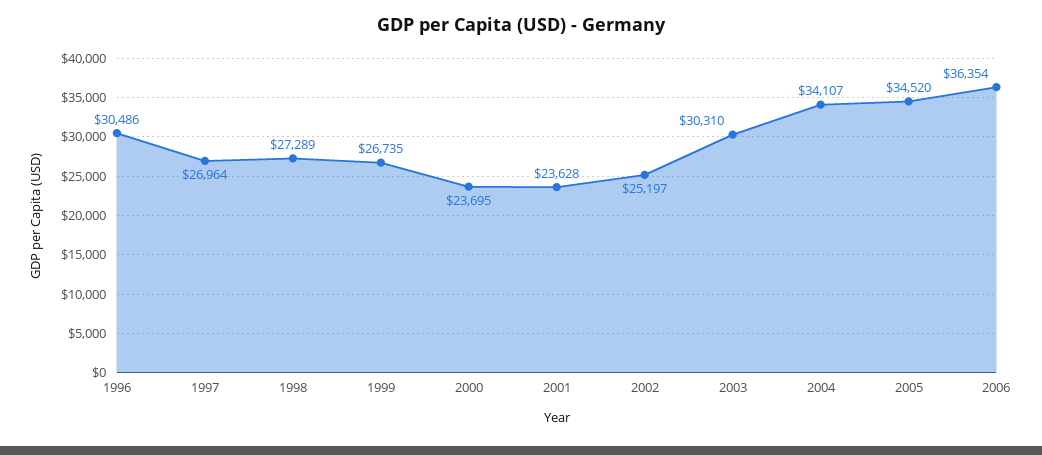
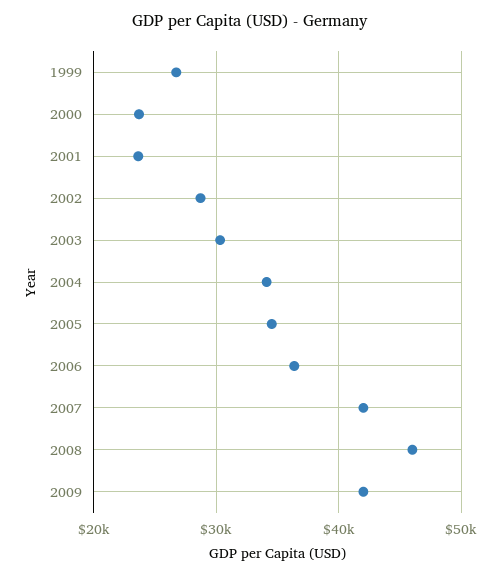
1996: 30486 -> none
1997: 26964 -> none
1998: 27289 -> none
2002: 25197 -> 29000
2007: none -> 42000
2008: none -> 46000
2009: none -> 42000

